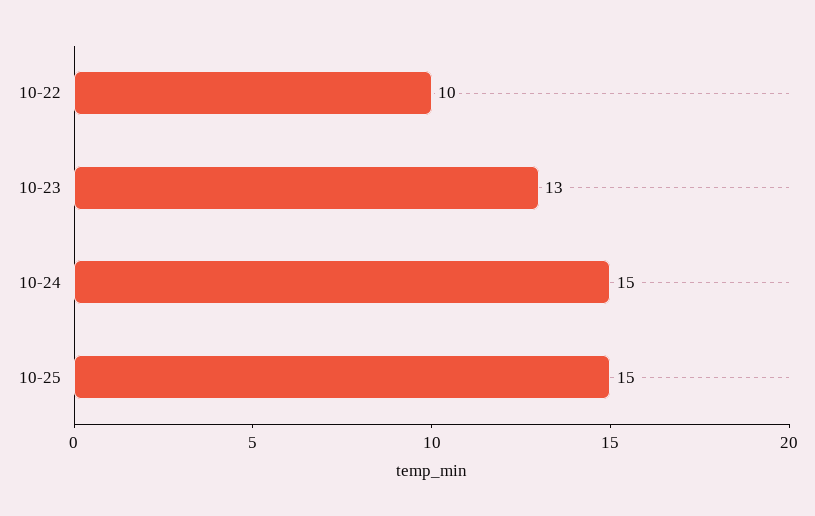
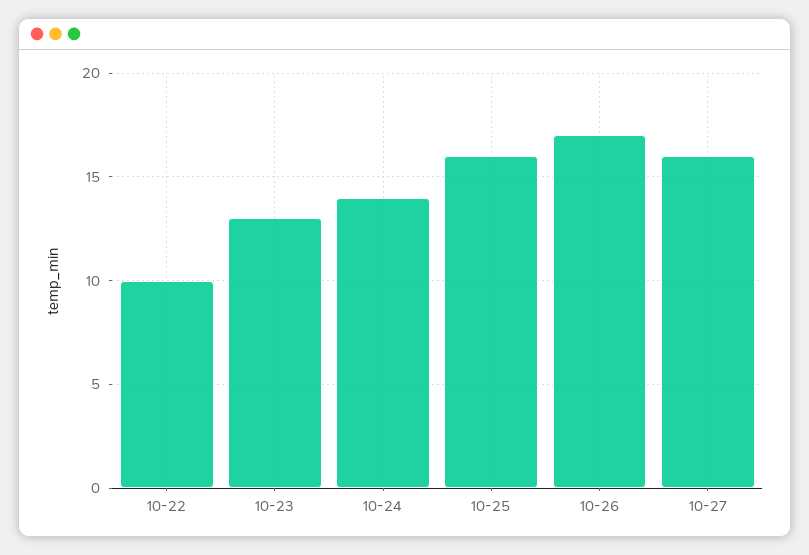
10-24: 15 -> 14
10-25: 15 -> 16
10-26: none -> 17
10-27: none -> 16

